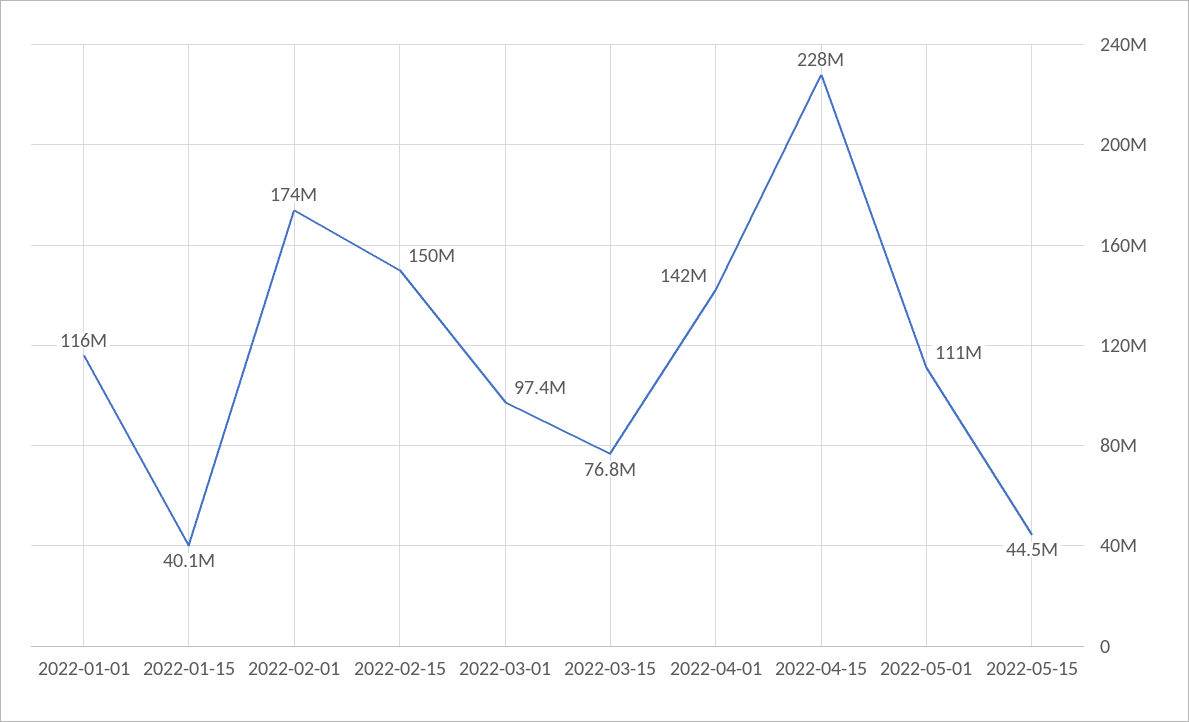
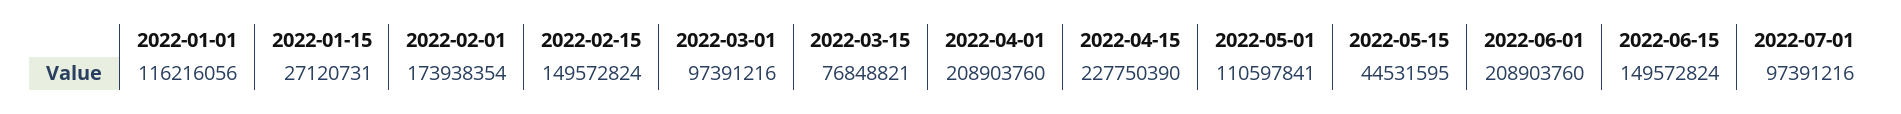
2022-01-15: 40100000 -> 27120731
2022-04-01: 142000000 -> 208903760
2022-06-01: none -> 208903760
2022-06-15: none -> 149572824
2022-07-01: none -> 97391216

